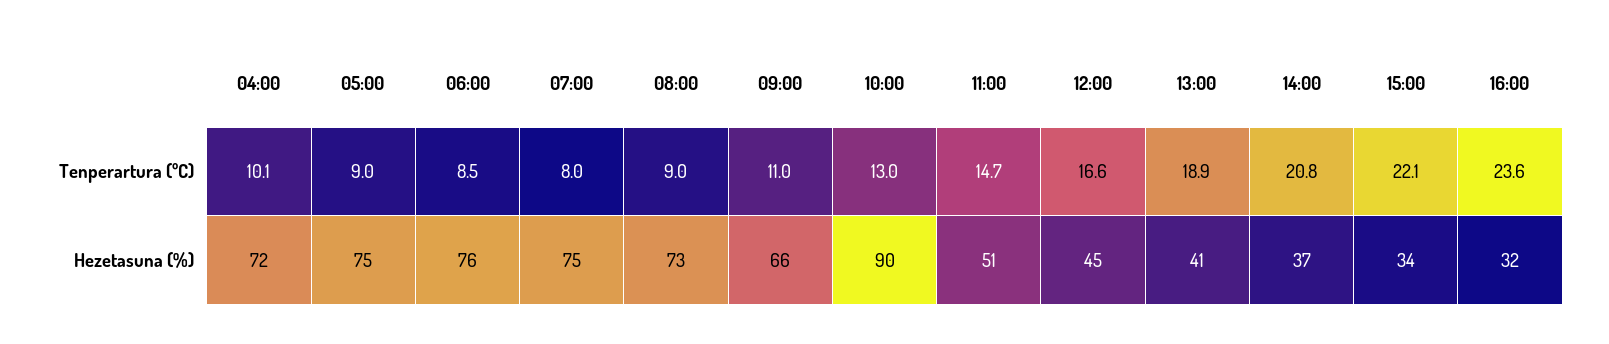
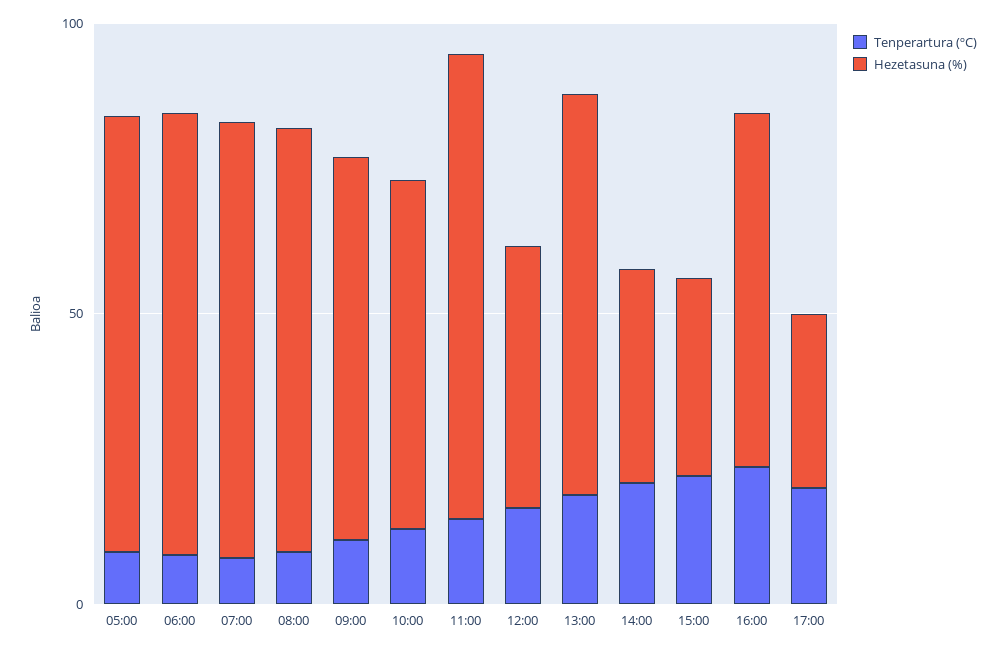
Tenperartura (ºC), 04:00: 10.1 -> none
Hezetasuna (%), 04:00: 72 -> none
Hezetasuna (%), 10:00: 90 -> 60
Hezetasuna (%), 11:00: 51 -> 80
Hezetasuna (%), 13:00: 41 -> 70
Hezetasuna (%), 16:00: 32 -> 60
Tenperartura (ºC), 17:00: none -> 20
Hezetasuna (%), 17:00: none -> 30

